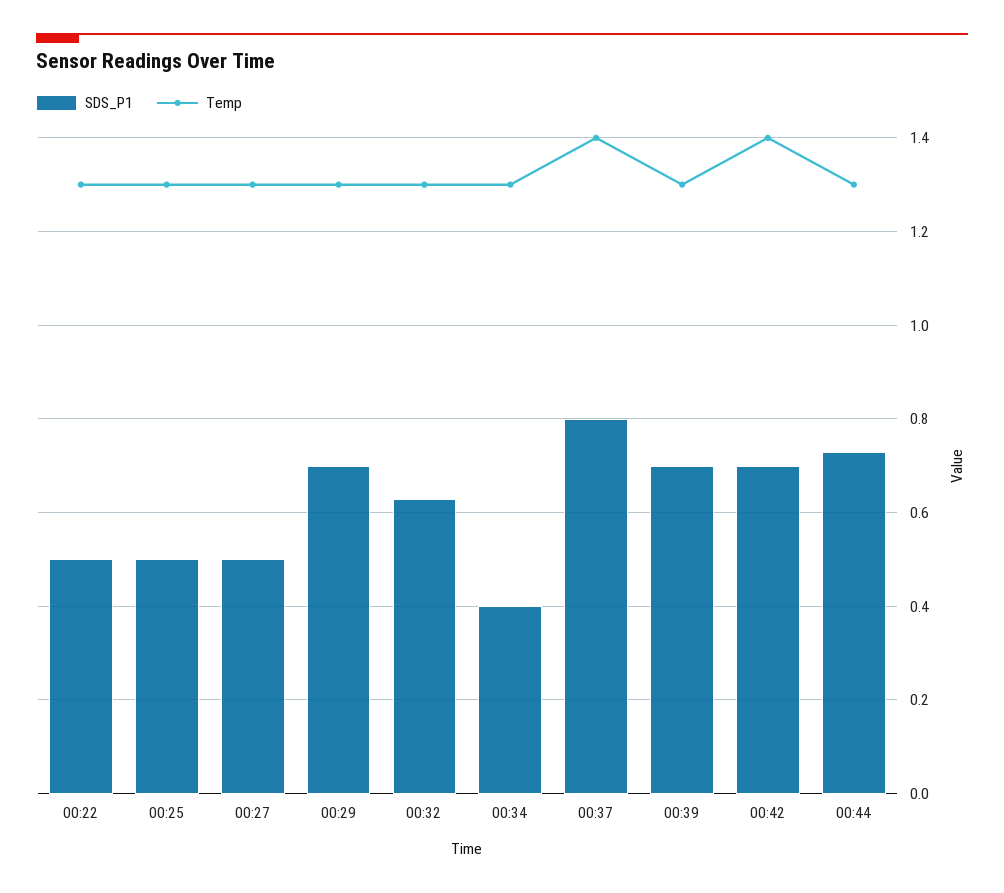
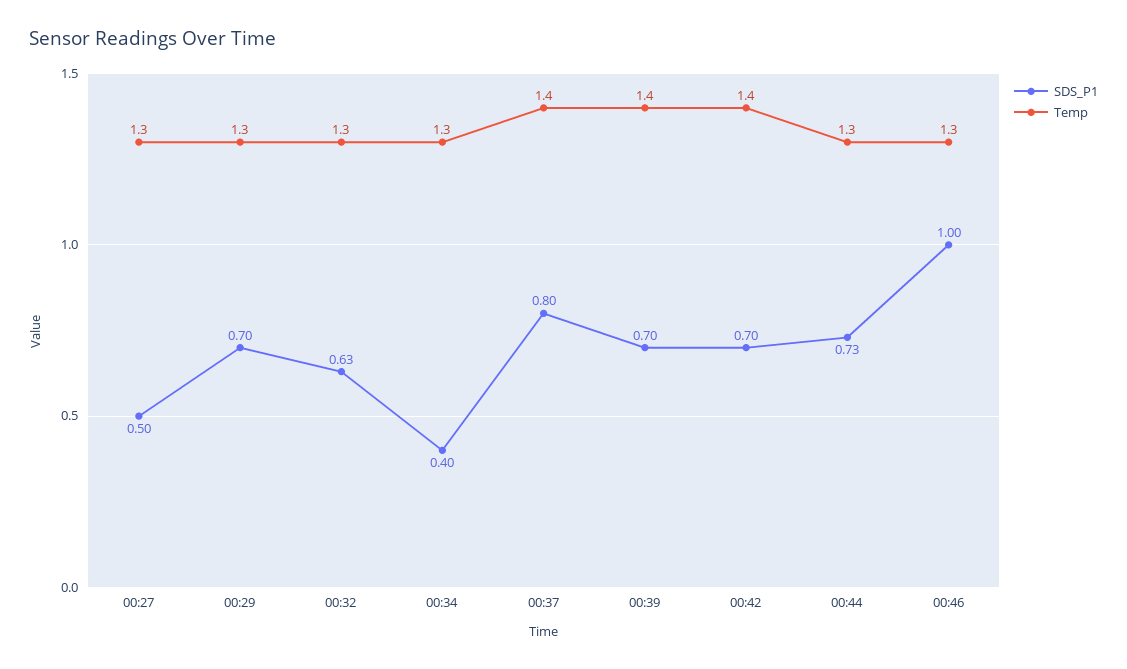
SDS_P1, 00:22: 0.5 -> none
Temp, 00:22: 1.3 -> none
SDS_P1, 00:25: 0.5 -> none
Temp, 00:25: 1.3 -> none
Temp, 00:39: 1.3 -> 1.4
SDS_P1, 00:46: none -> 1
Temp, 00:46: none -> 1.3

